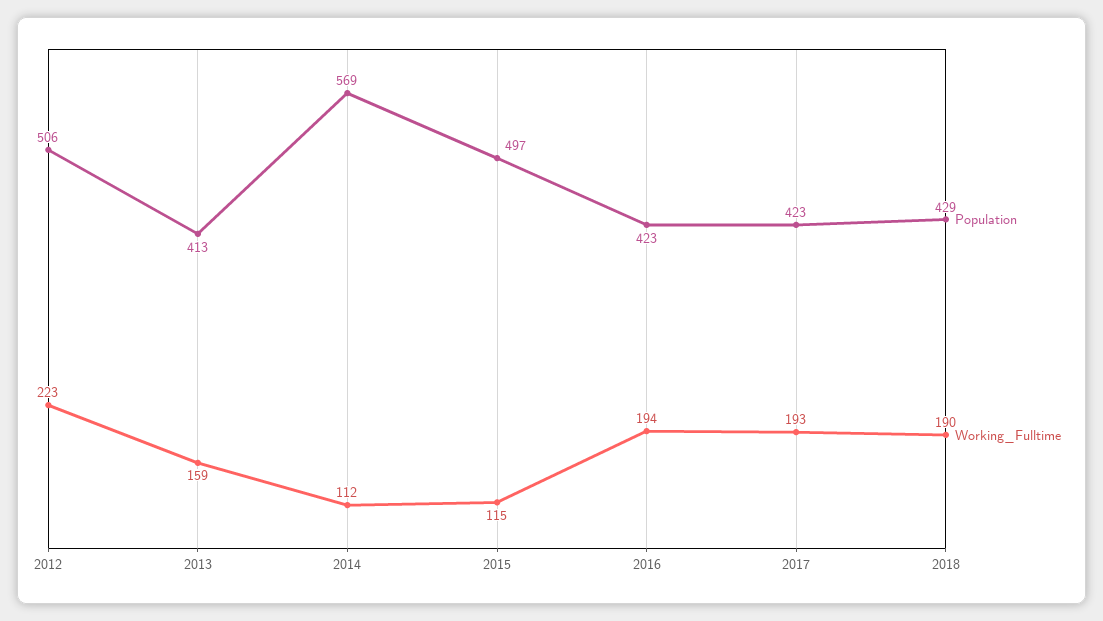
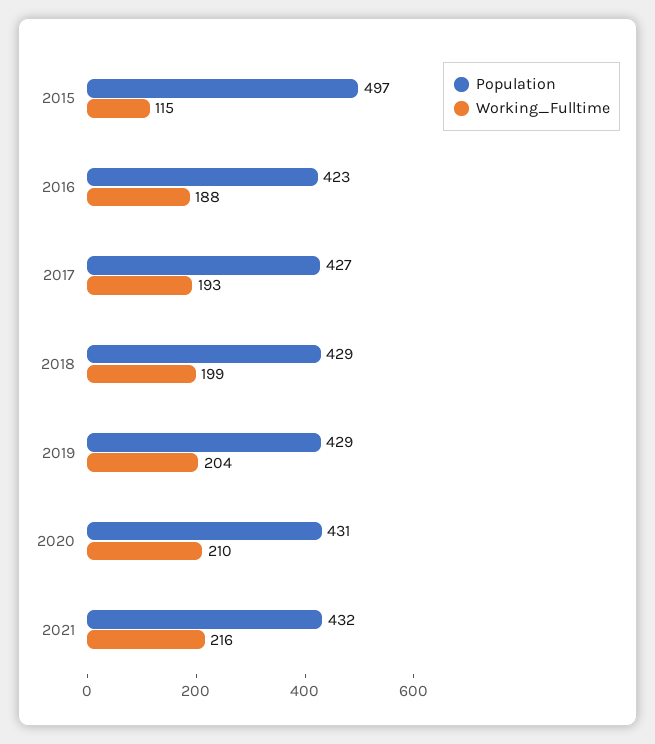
Population, 2012: 506 -> none
Working_Fulltime, 2012: 223 -> none
Population, 2013: 413 -> none
Working_Fulltime, 2013: 159 -> none
Population, 2014: 569 -> none
Working_Fulltime, 2014: 112 -> none
Working_Fulltime, 2016: 194 -> 188
Population, 2017: 423 -> 427
Working_Fulltime, 2018: 190 -> 199
Population, 2019: none -> 429
Working_Fulltime, 2019: none -> 204
Population, 2020: none -> 431
Working_Fulltime, 2020: none -> 210
Population, 2021: none -> 432
Working_Fulltime, 2021: none -> 216

